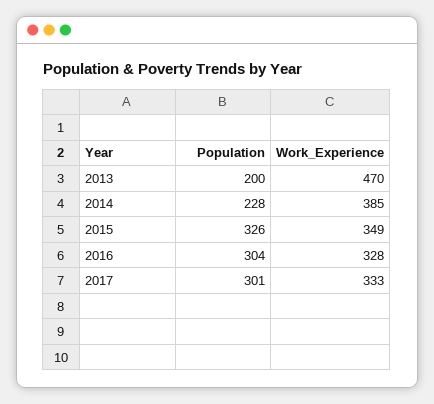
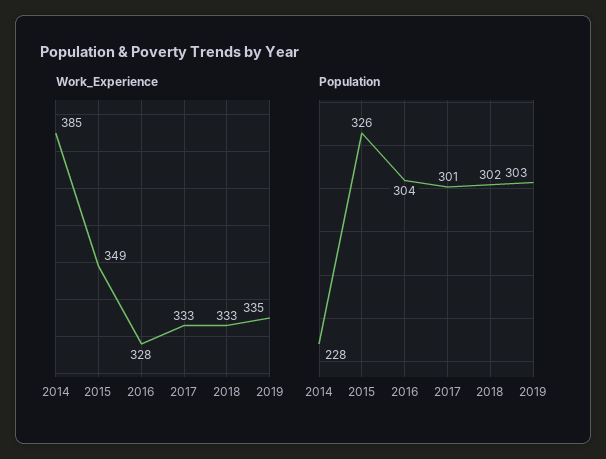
Population, 2013: 200 -> none
Work_Experience, 2013: 470 -> none
Work_Experience, 2018: none -> 333
Work_Experience, 2019: none -> 335
Population, 2018: none -> 302
Population, 2019: none -> 303

